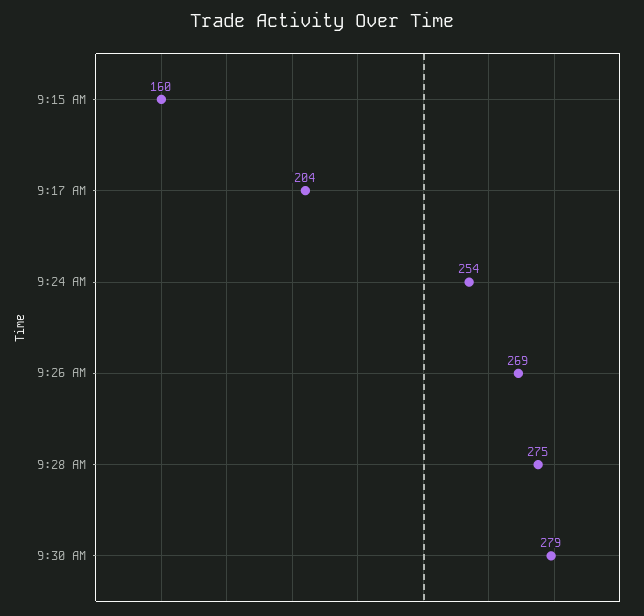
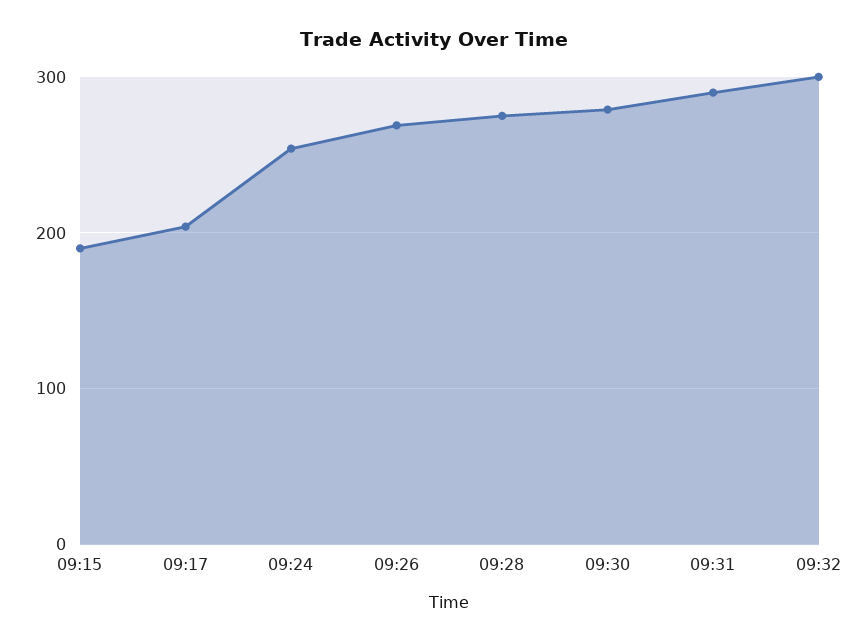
9:15 AM: 160 -> 190
09:31: none -> 290
09:32: none -> 300

